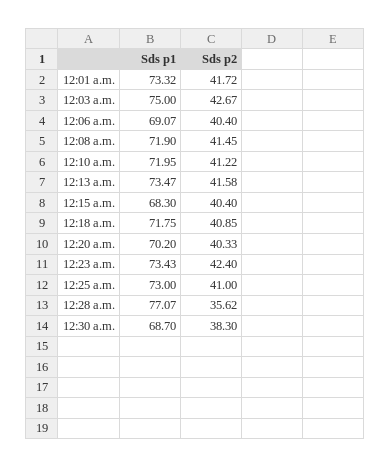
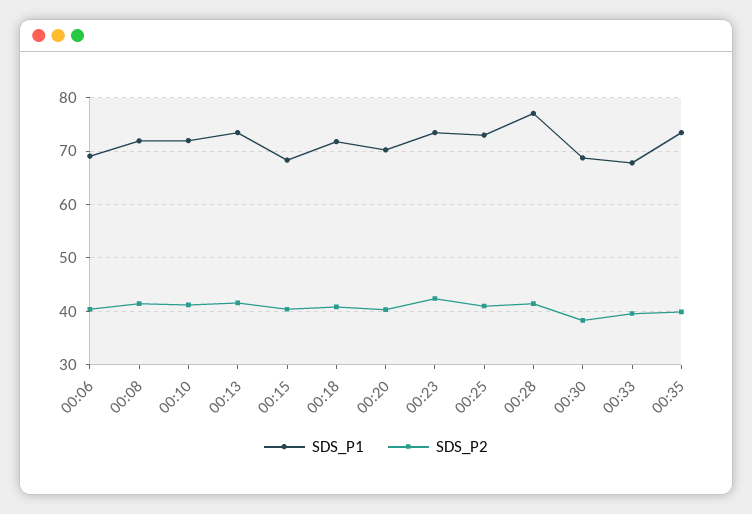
Sds p1, 12:01 a.m.: 73.32 -> none
Sds p2, 12:01 a.m.: 41.72 -> none
Sds p1, 12:03 a.m.: 75 -> none
Sds p2, 12:03 a.m.: 42.67 -> none
Sds p2, 12:28 a.m.: 35.62 -> 42
Sds p1, 00:33: none -> 68
Sds p2, 00:33: none -> 40
Sds p1, 00:35: none -> 74
Sds p2, 00:35: none -> 40

